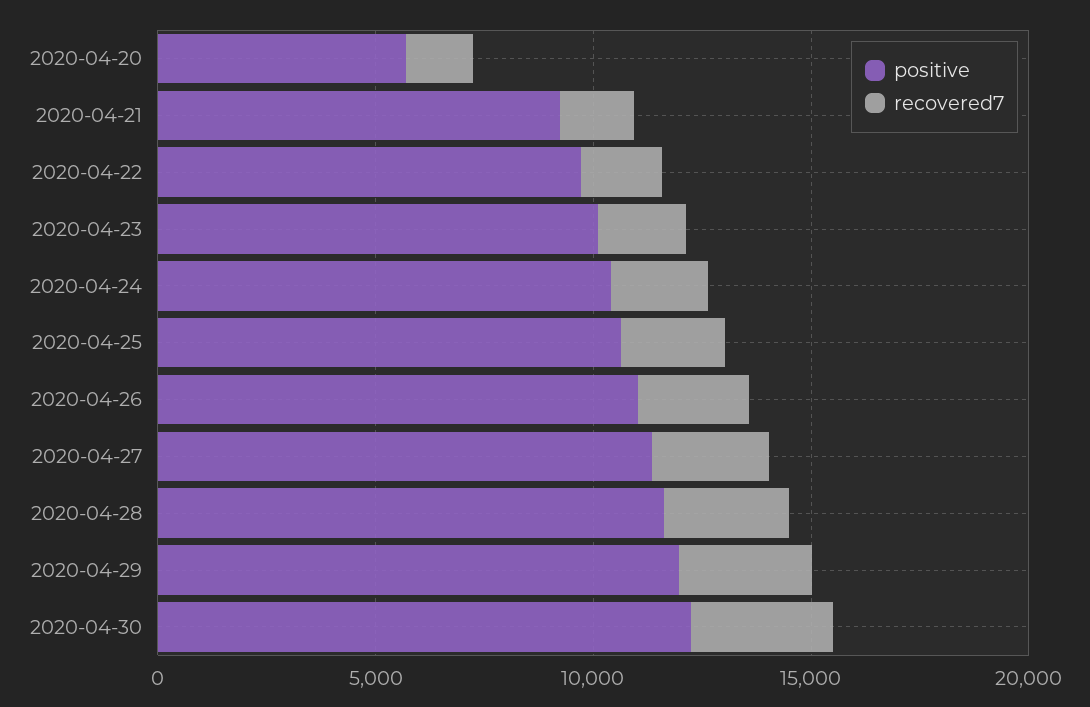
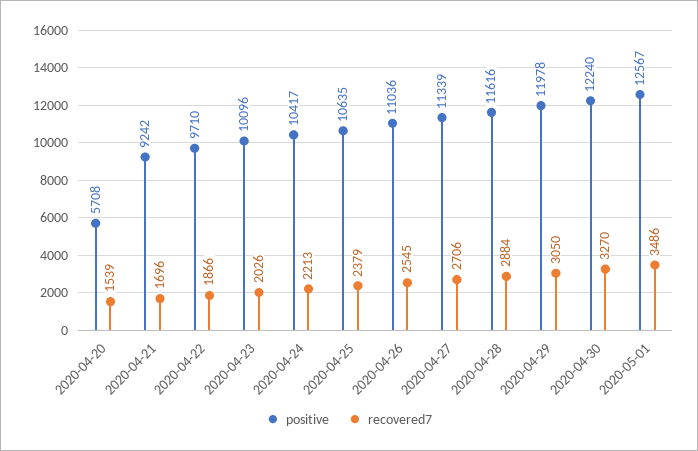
positive, 2020-05-01: none -> 12567
recovered7, 2020-05-01: none -> 3486

